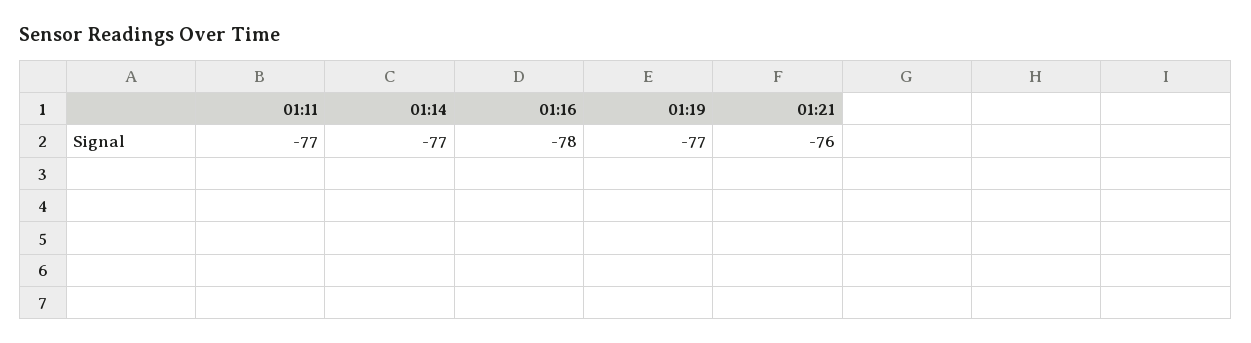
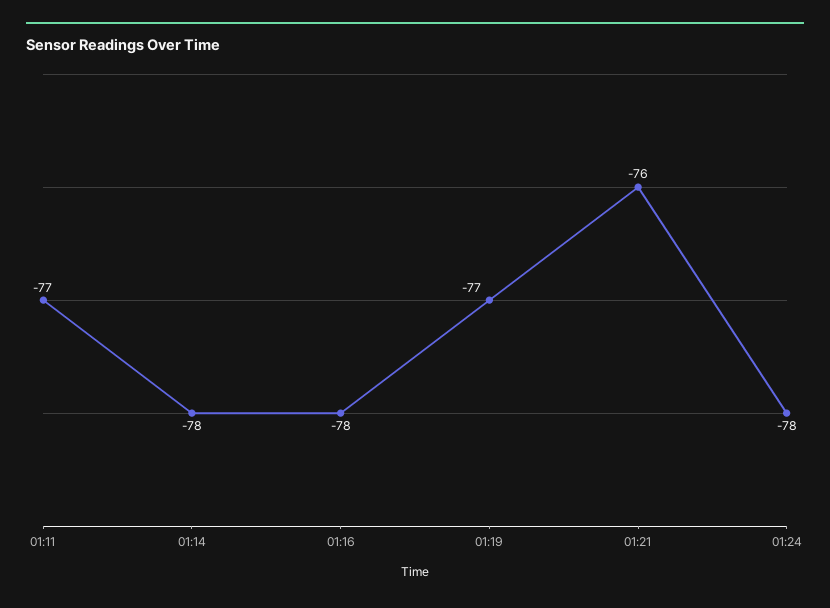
01:14: -77 -> -78
01:24: none -> -78

